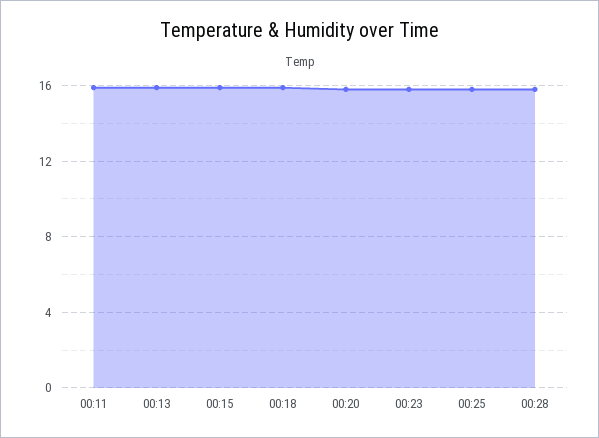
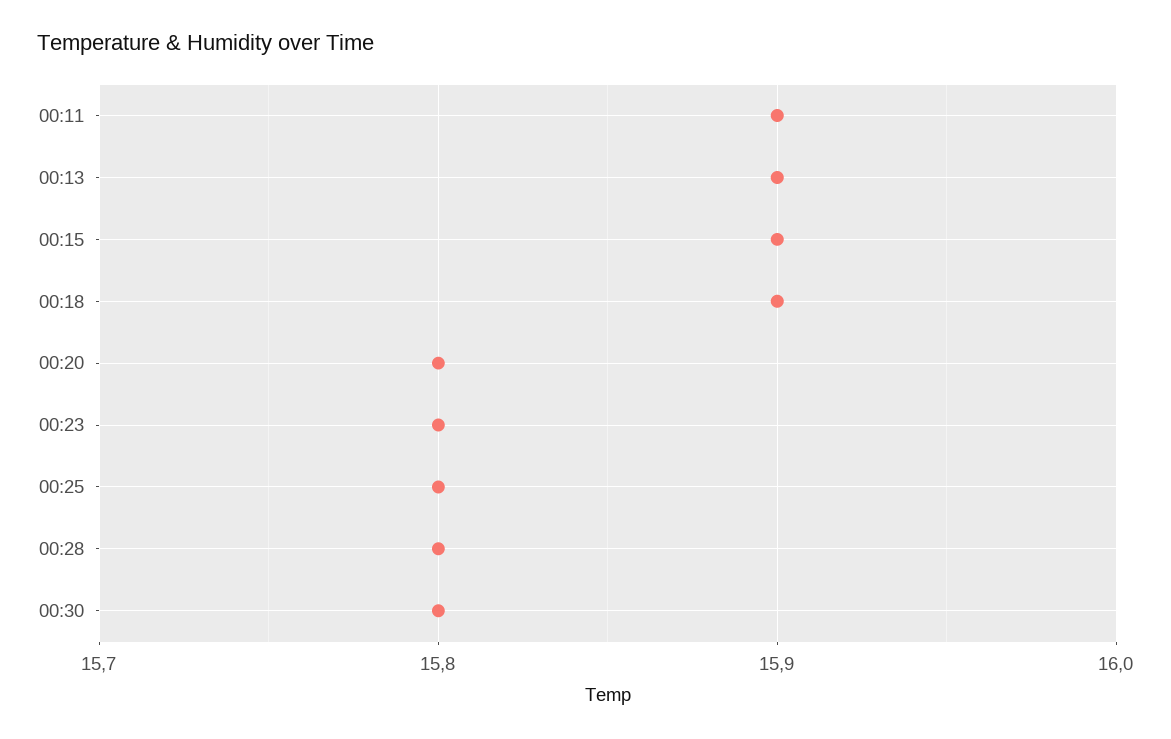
00:30: none -> 15.8

